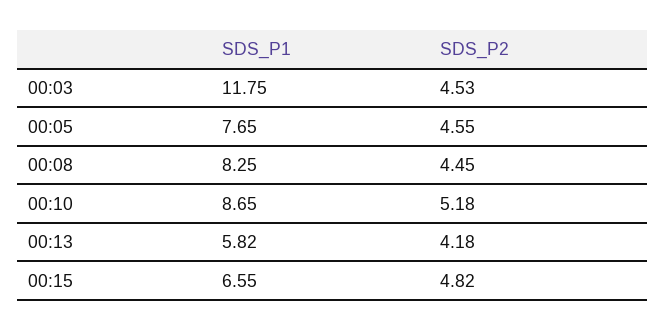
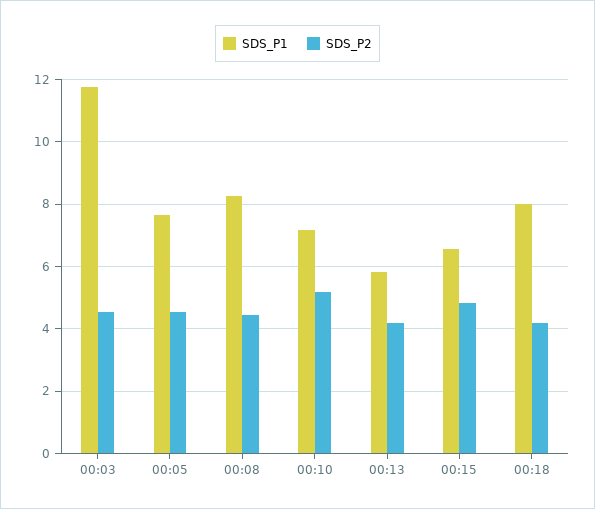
SDS_P1, 00:10: 8.65 -> 7.2
SDS_P1, 00:18: none -> 8
SDS_P2, 00:18: none -> 4.2

